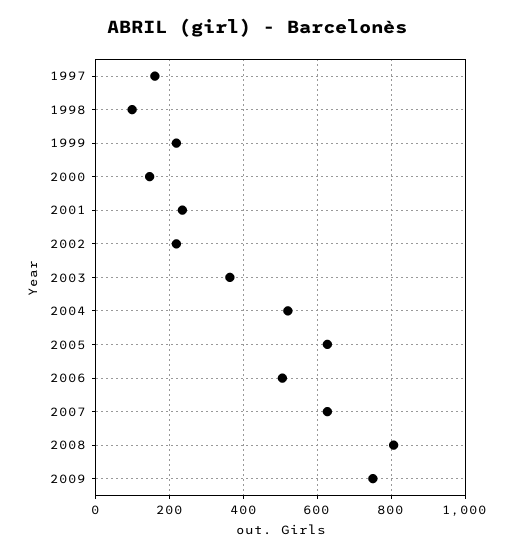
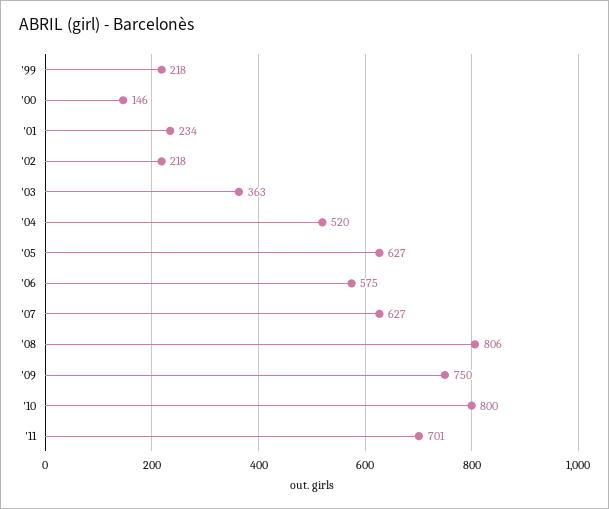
1997: 160 -> none
1998: 100 -> none
2006: 500 -> 575
'10: none -> 800
'11: none -> 701

